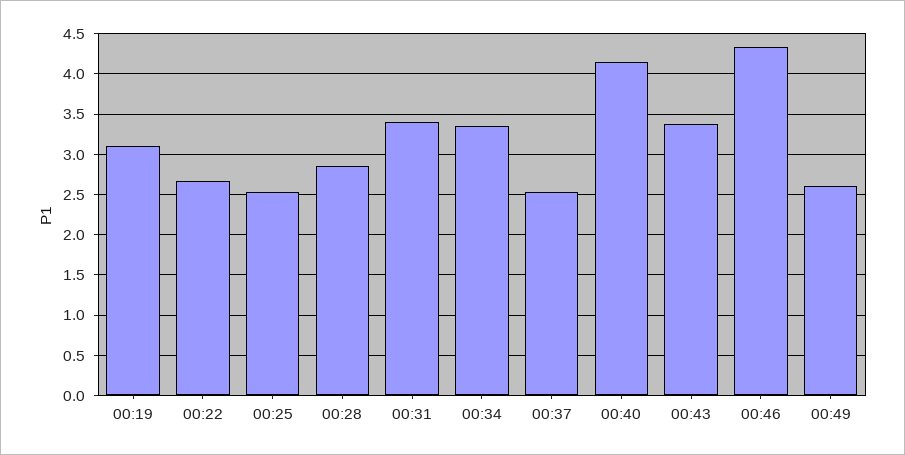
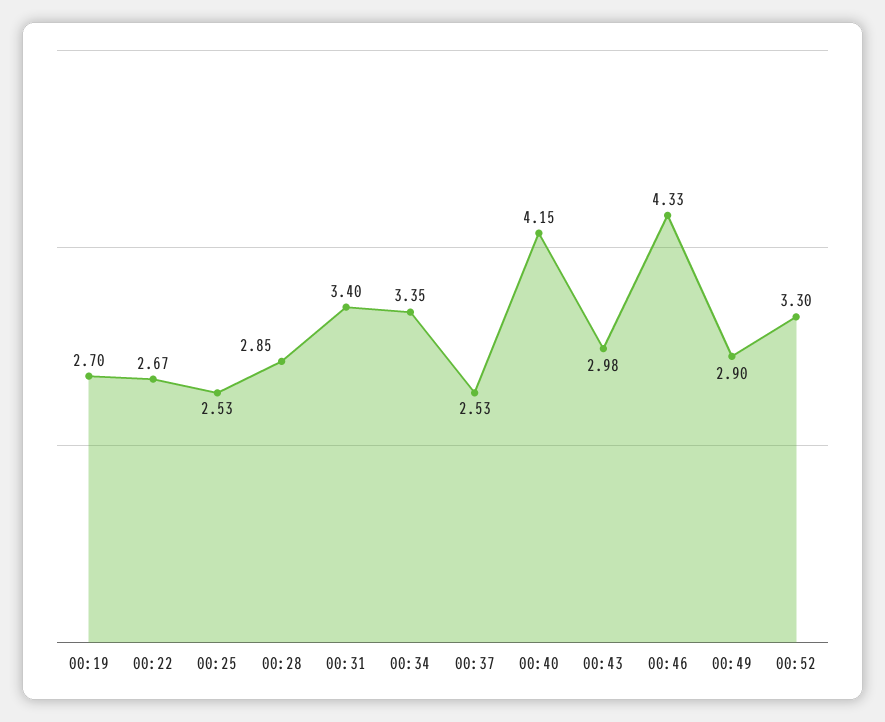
00:19: 3.1 -> 2.7
00:43: 3.4 -> 2.98
00:49: 2.6 -> 2.9
00:52: none -> 3.3

